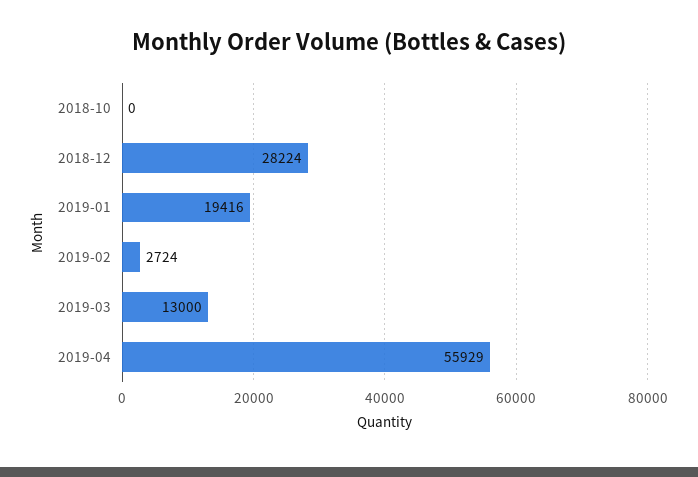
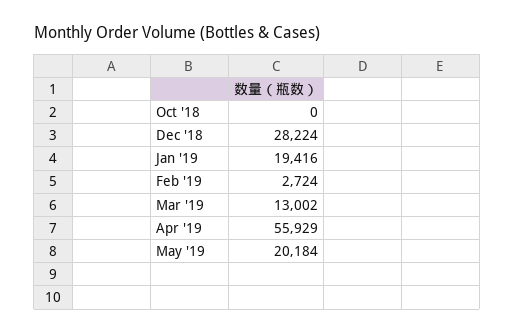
2019-03: 13000 -> 13002
May '19: none -> 20184

